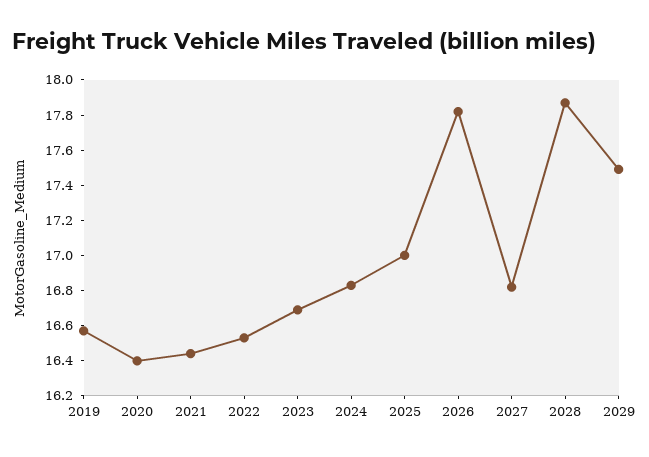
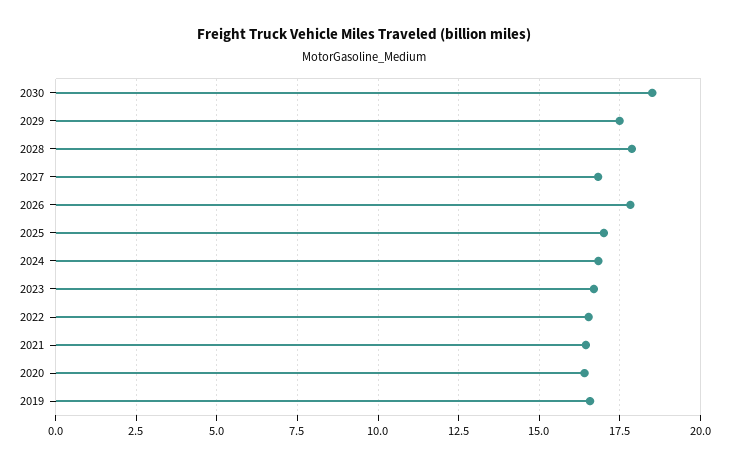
2030: none -> 18.5

